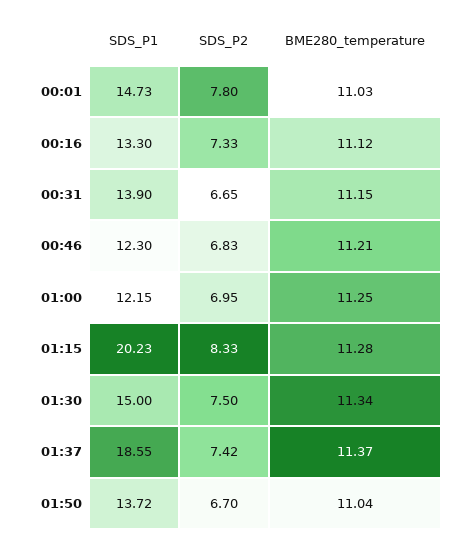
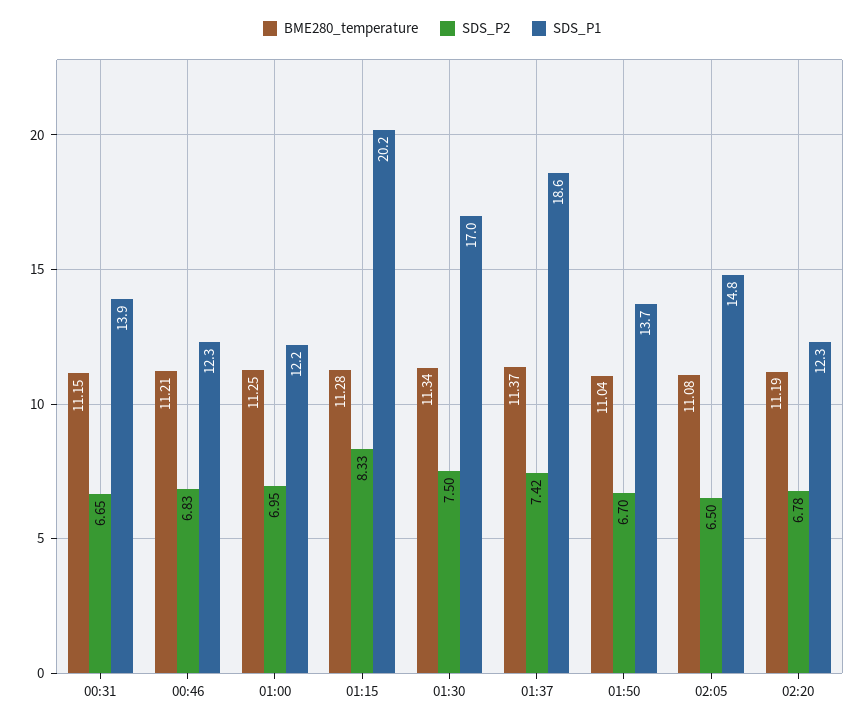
SDS_P1, 00:01: 14.73 -> none
SDS_P2, 00:01: 7.8 -> none
BME280_temperature, 00:01: 11.03 -> none
SDS_P1, 00:16: 13.3 -> none
SDS_P2, 00:16: 7.33 -> none
BME280_temperature, 00:16: 11.12 -> none
SDS_P1, 01:30: 15 -> 17
BME280_temperature, 02:05: none -> 11.08
SDS_P2, 02:05: none -> 6.5
SDS_P1, 02:05: none -> 14.8
BME280_temperature, 02:20: none -> 11.19
SDS_P2, 02:20: none -> 6.78
SDS_P1, 02:20: none -> 12.3

